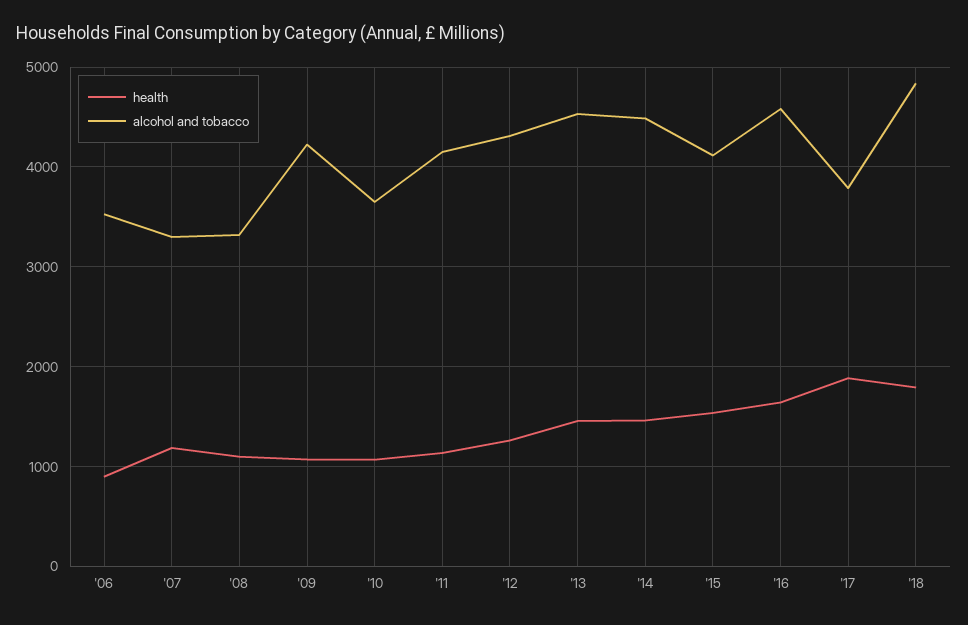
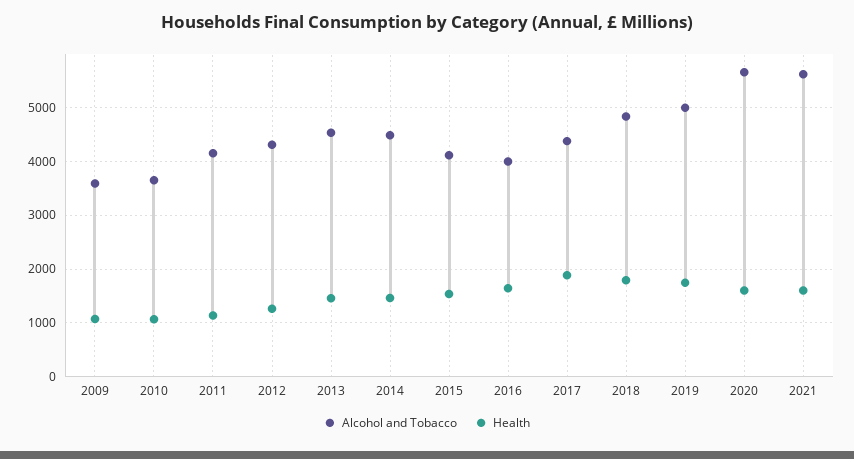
health, '06: 900 -> none
alcohol and tobacco, '06: 3500 -> none
health, '07: 1200 -> none
alcohol and tobacco, '07: 3300 -> none
health, '08: 1100 -> none
alcohol and tobacco, '08: 3300 -> none
alcohol and tobacco, '09: 4200 -> 3600
alcohol and tobacco, '16: 4600 -> 4000
alcohol and tobacco, '17: 3800 -> 4400
alcohol and tobacco, 2019: none -> 5000
health, 2019: none -> 1800
alcohol and tobacco, 2020: none -> 5600
health, 2020: none -> 1600
alcohol and tobacco, 2021: none -> 5600
health, 2021: none -> 1600

